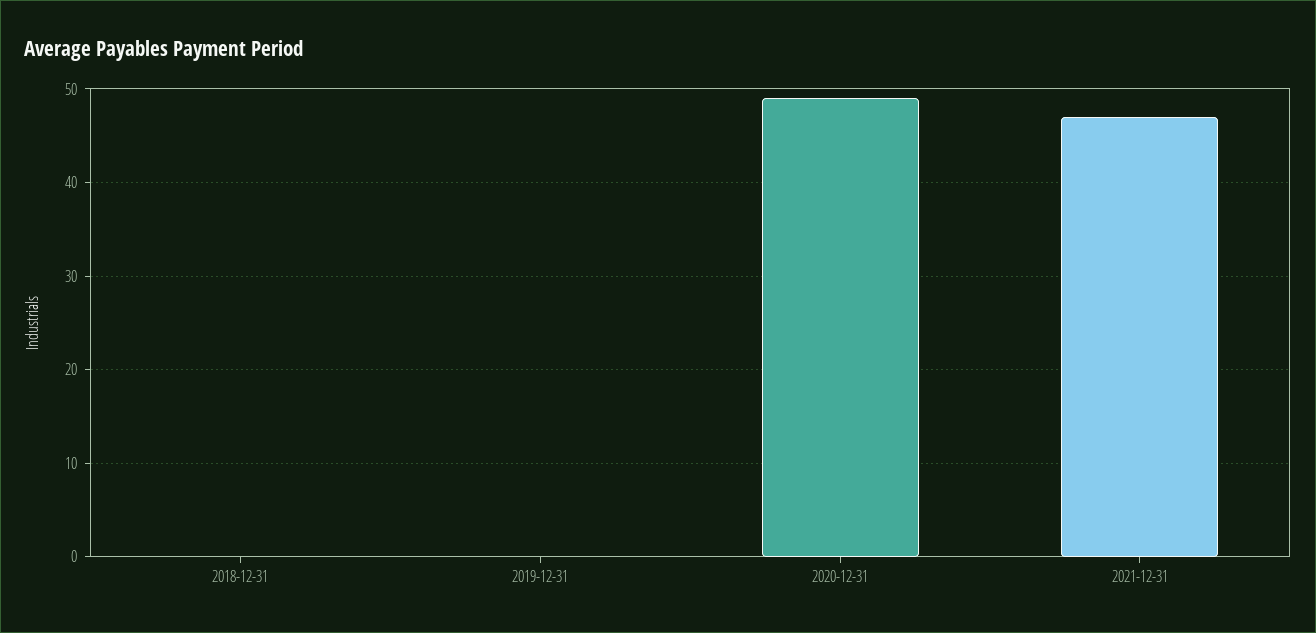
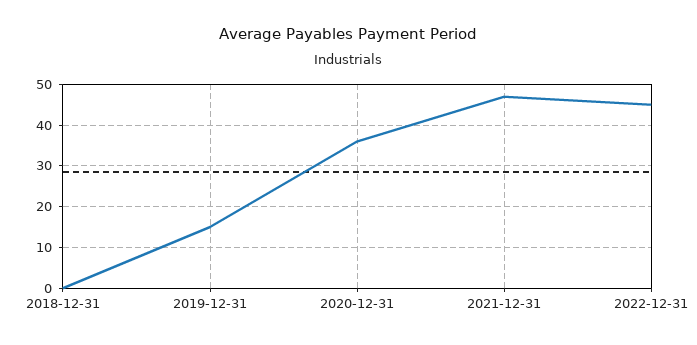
2019-12-31: 0 -> 15
2020-12-31: 49 -> 35
2022-12-31: none -> 45

